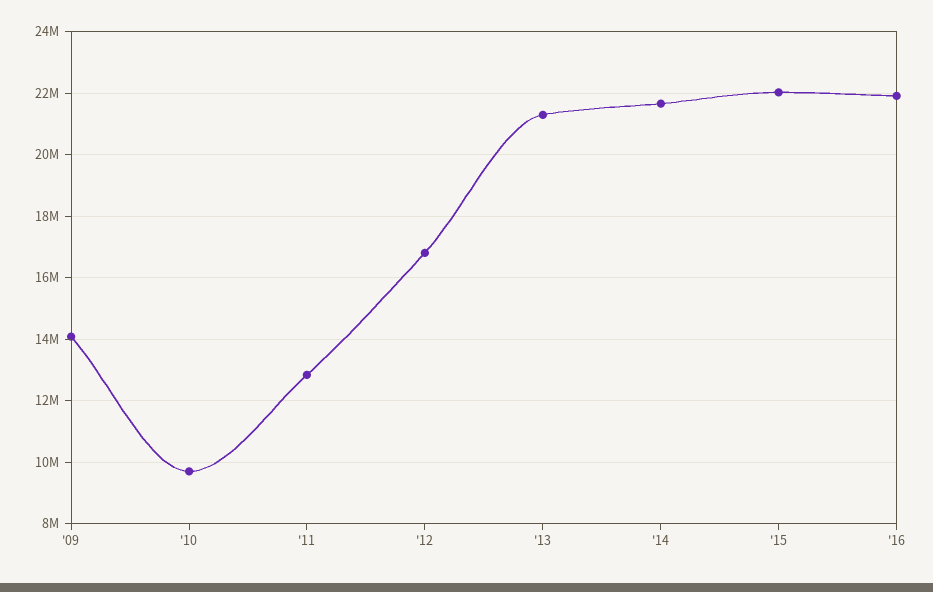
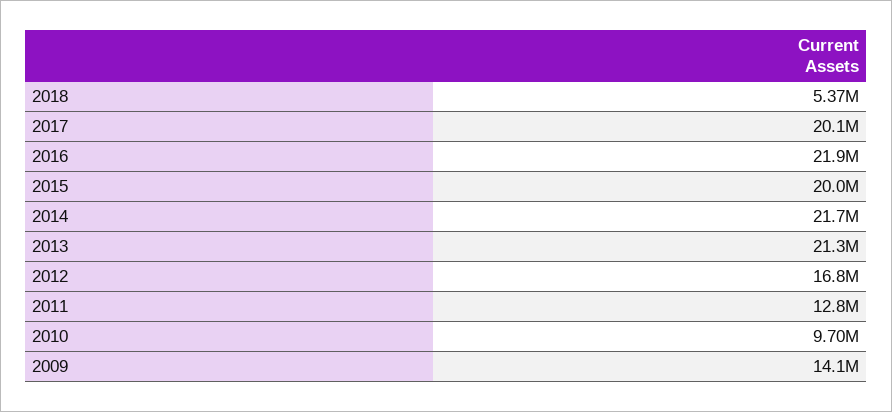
'15: 22000000 -> 20000000
2018: none -> 5370000
2017: none -> 20100000

